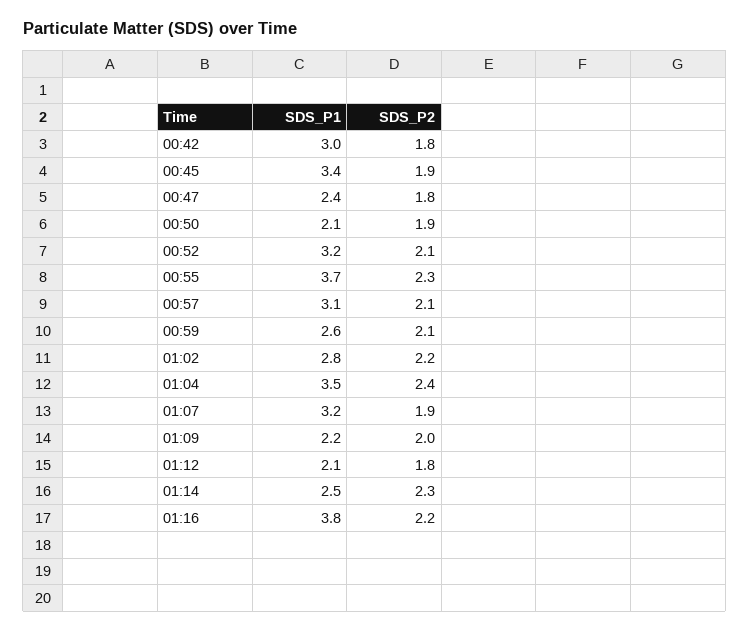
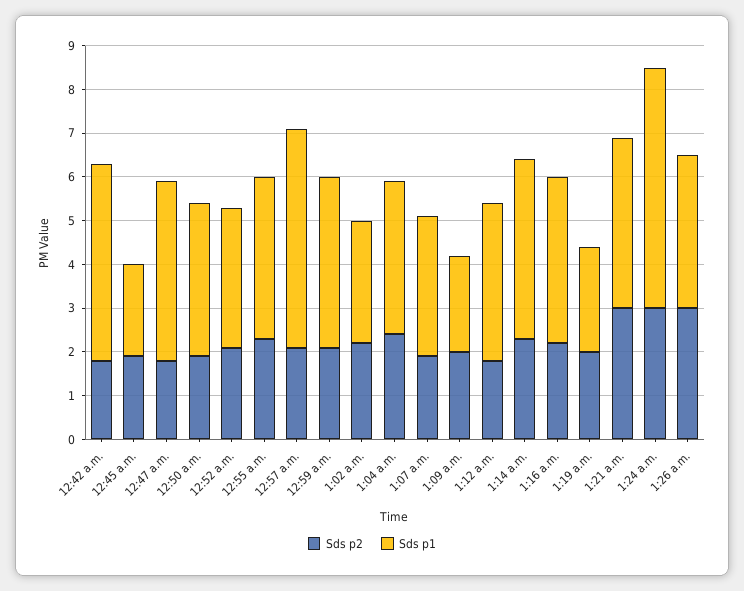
SDS_P1, 00:42: 3 -> 4.5
SDS_P1, 00:45: 3.4 -> 2
SDS_P1, 00:47: 2.4 -> 4
SDS_P1, 00:50: 2.1 -> 3.5
SDS_P1, 00:57: 3.1 -> 5
SDS_P1, 00:59: 2.6 -> 4
SDS_P1, 01:12: 2.1 -> 3.5
SDS_P1, 01:14: 2.5 -> 4
SDS_P2, 1:19 a.m.: none -> 2
SDS_P1, 1:19 a.m.: none -> 2.5
SDS_P2, 1:21 a.m.: none -> 3
SDS_P1, 1:21 a.m.: none -> 4
SDS_P2, 1:24 a.m.: none -> 3
SDS_P1, 1:24 a.m.: none -> 5.5
SDS_P2, 1:26 a.m.: none -> 3
SDS_P1, 1:26 a.m.: none -> 3.5

